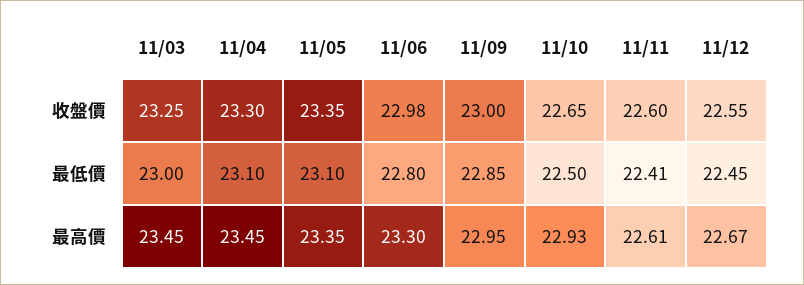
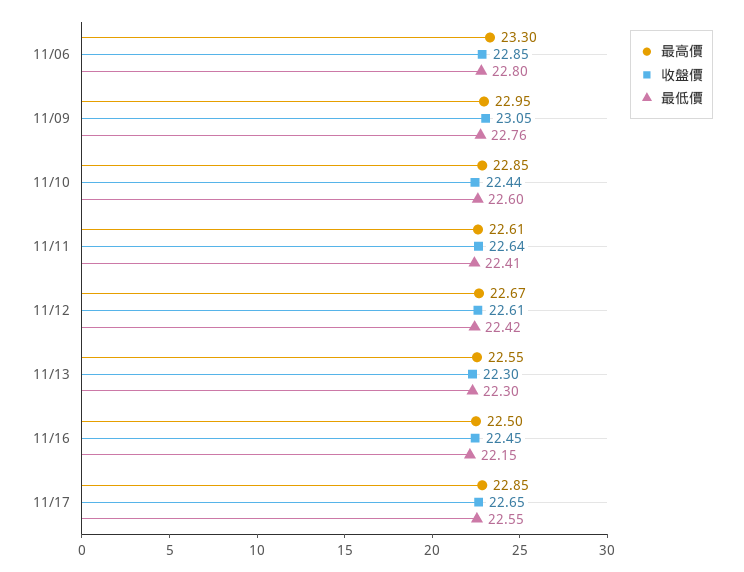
收盤價, 11/03: 23.25 -> none
收盤價, 11/04: 23.3 -> none
收盤價, 11/05: 23.35 -> none
收盤價, 11/06: 22.98 -> 22.85
收盤價, 11/09: 23 -> 23.05
收盤價, 11/10: 22.65 -> 22.44
收盤價, 11/11: 22.6 -> 22.64
收盤價, 11/12: 22.55 -> 22.61
最低價, 11/03: 23 -> none
最低價, 11/04: 23.1 -> none
最低價, 11/05: 23.1 -> none
最低價, 11/09: 22.85 -> 22.76
最低價, 11/10: 22.5 -> 22.6
最低價, 11/12: 22.45 -> 22.42
最高價, 11/03: 23.45 -> none
最高價, 11/04: 23.45 -> none
最高價, 11/05: 23.35 -> none
最高價, 11/10: 22.93 -> 22.85
最高價, 11/13: none -> 22.55
收盤價, 11/13: none -> 22.3
最低價, 11/13: none -> 22.3
最高價, 11/16: none -> 22.5
收盤價, 11/16: none -> 22.45
最低價, 11/16: none -> 22.15
最高價, 11/17: none -> 22.85
收盤價, 11/17: none -> 22.65
最低價, 11/17: none -> 22.55

